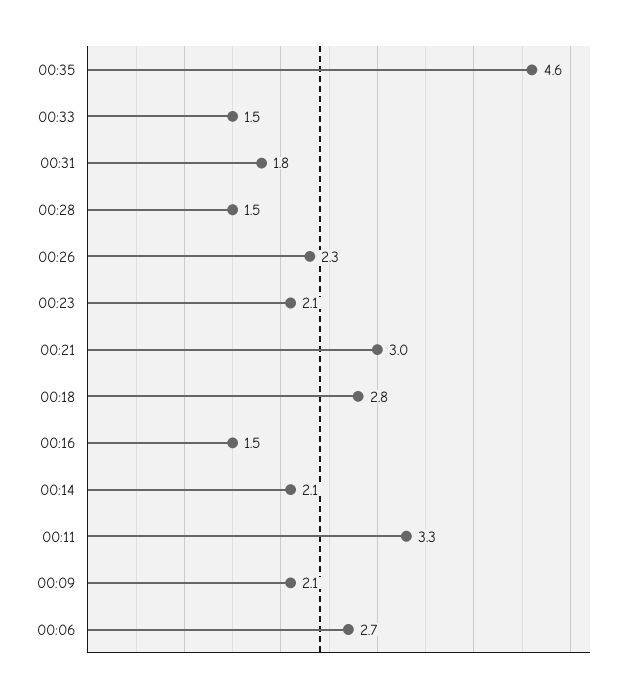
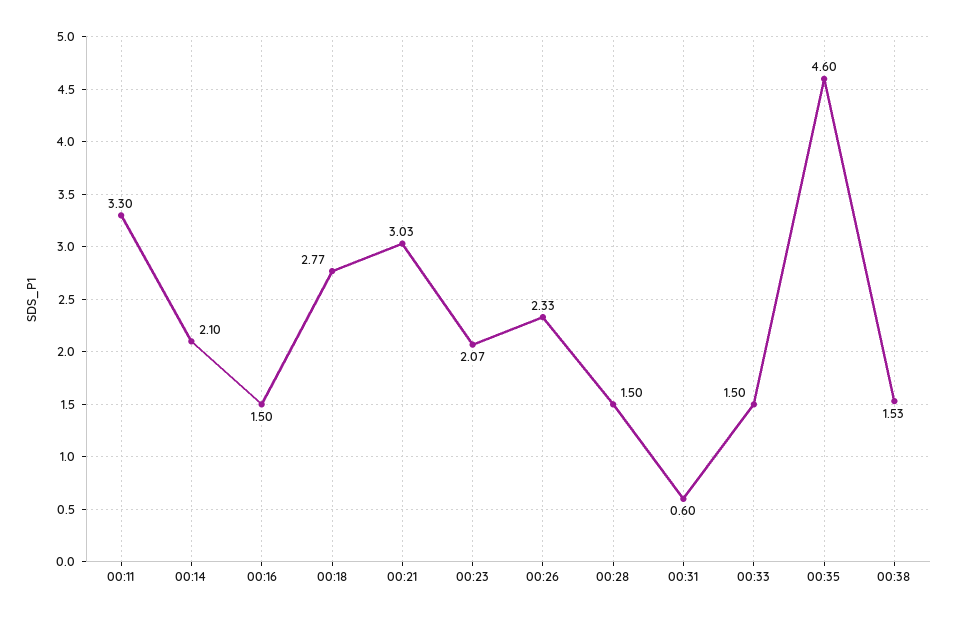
00:31: 1.8 -> 0.6
00:09: 2.1 -> none
00:06: 2.7 -> none
00:38: none -> 1.53

